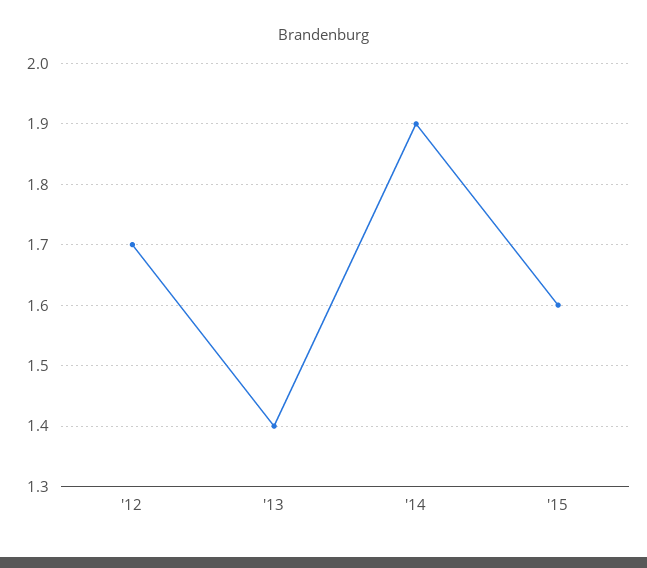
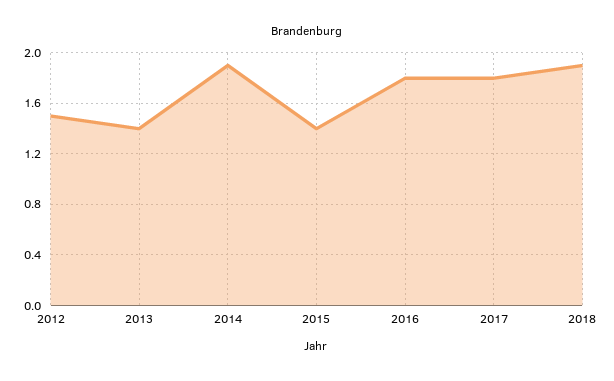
'12: 1.7 -> 1.5
'15: 1.6 -> 1.4
2016: none -> 1.8
2017: none -> 1.8
2018: none -> 1.9

